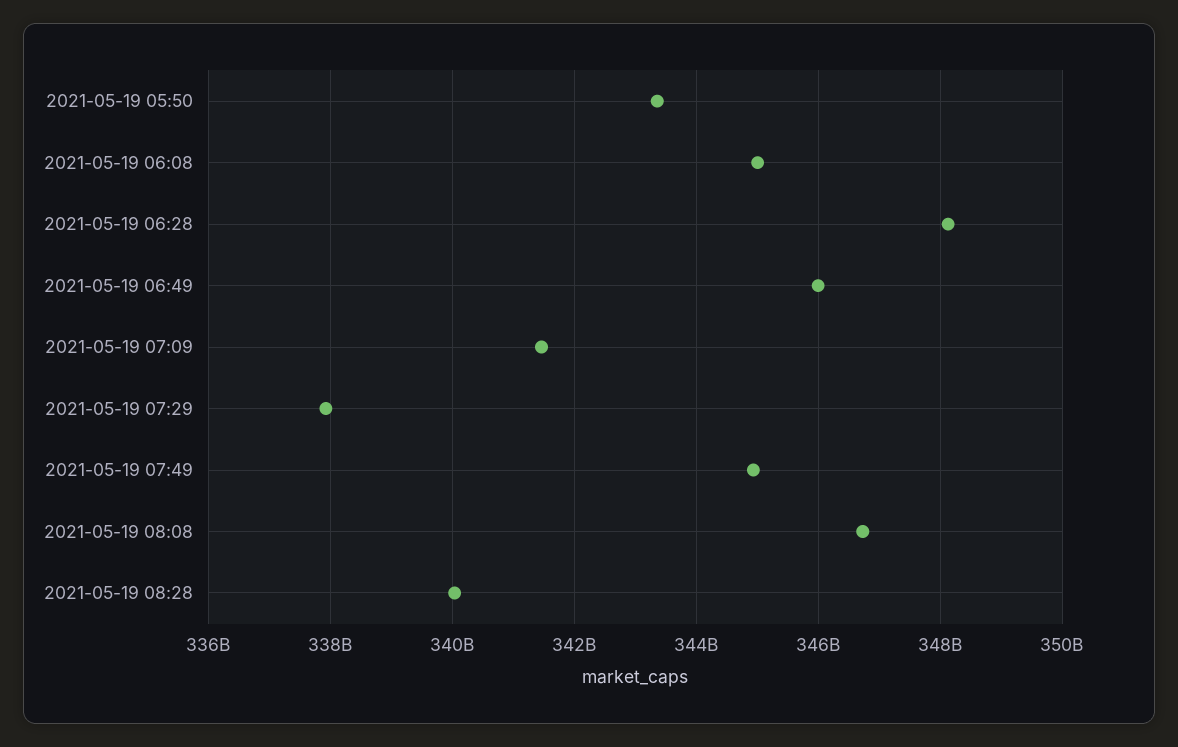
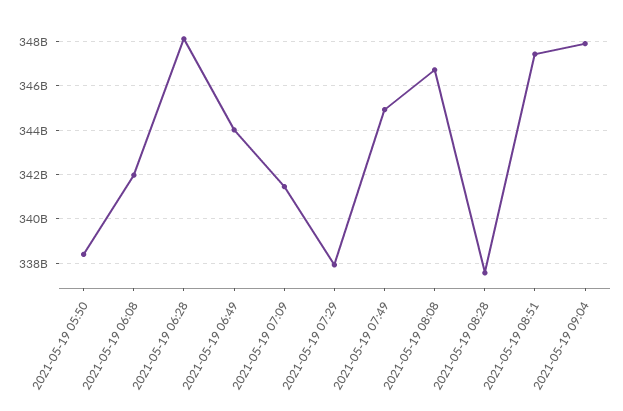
2021-05-19 05:50: 343400000000 -> 338500000000
2021-05-19 06:08: 345000000000 -> 342000000000
2021-05-19 06:49: 346000000000 -> 344000000000
2021-05-19 08:28: 340000000000 -> 337500000000
2021-05-19 08:51: none -> 347500000000
2021-05-19 09:04: none -> 348000000000

